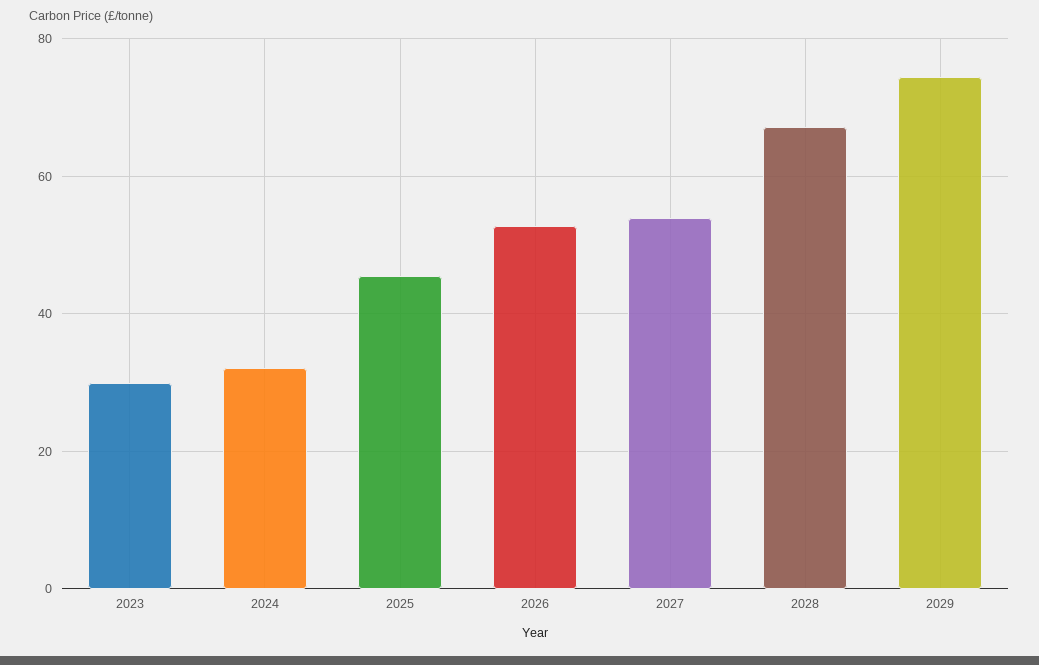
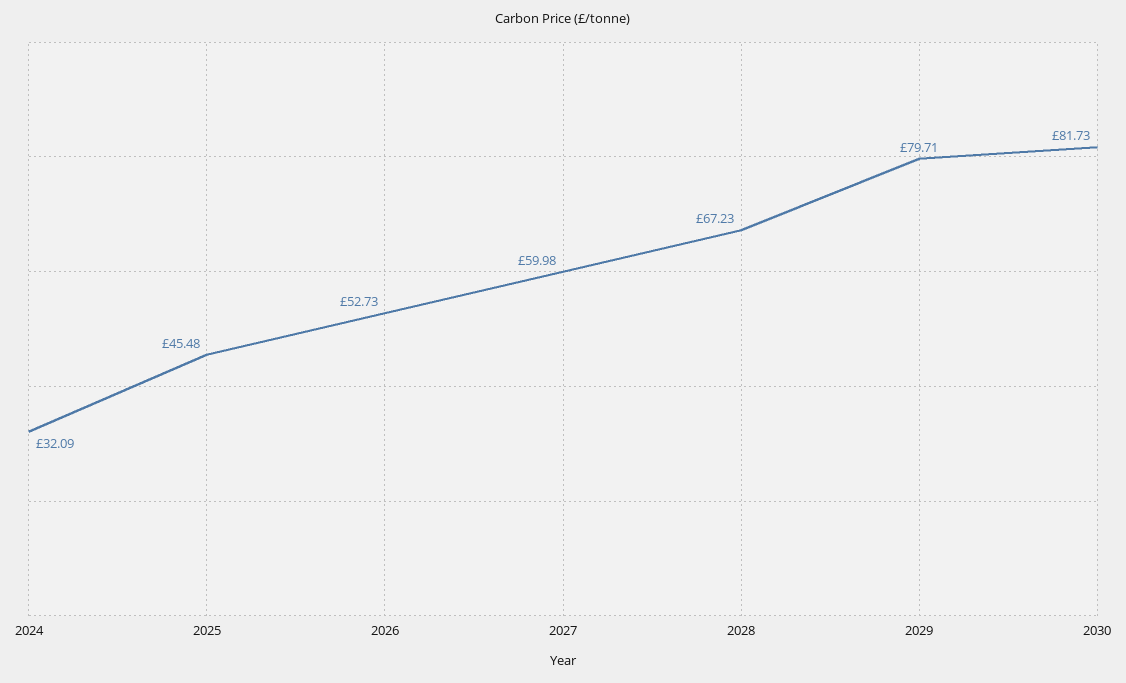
2023: 30 -> none
2027: 54 -> 59.98
2029: 74 -> 79.71
2030: none -> 81.73

